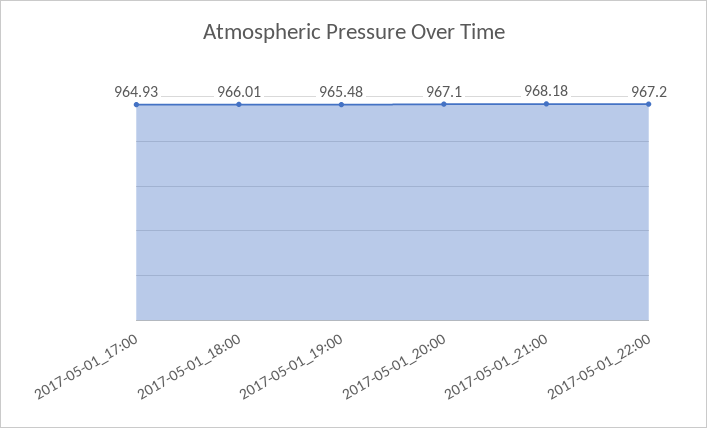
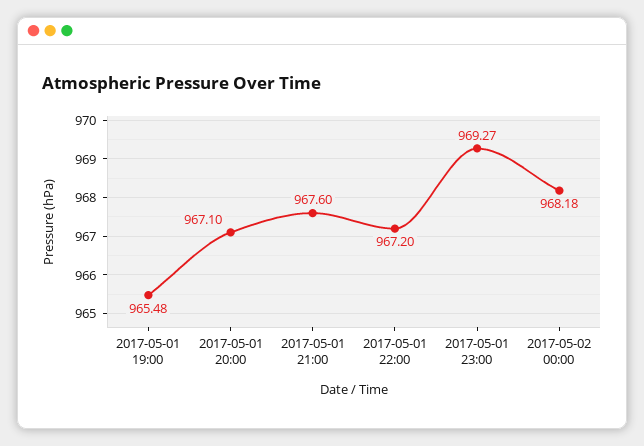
2017-05-01_17:00: 964.93 -> none
2017-05-01_18:00: 966.01 -> none
2017-05-01_21:00: 968.18 -> 967.6
2017-05-01 23:00: none -> 969.27
2017-05-02 00:00: none -> 968.18

